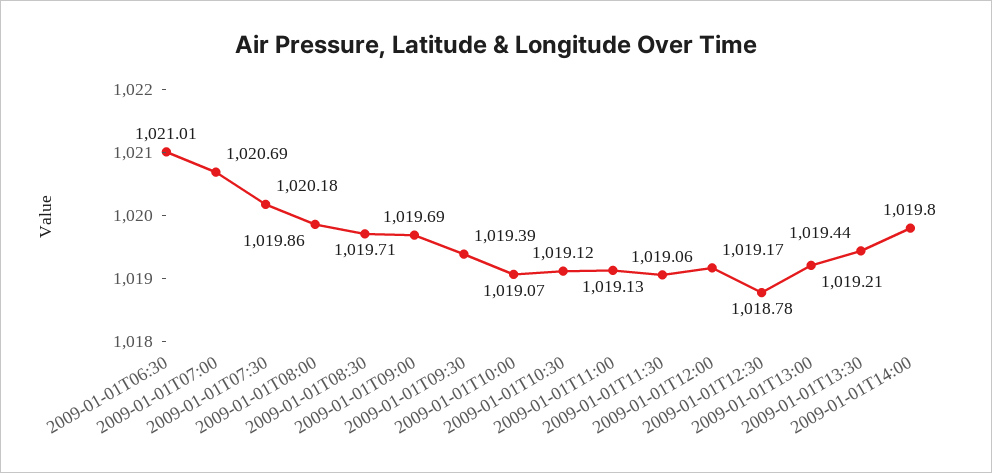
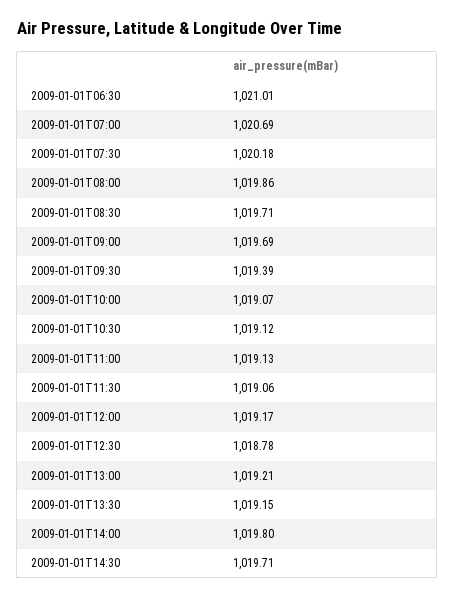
2009-01-01T13:30: 1019.44 -> 1019.15
2009-01-01T14:30: none -> 1019.71

